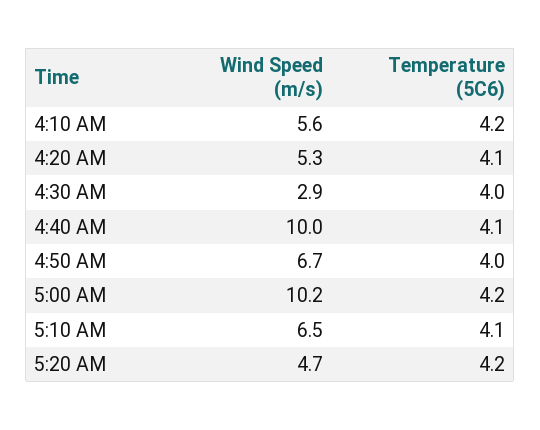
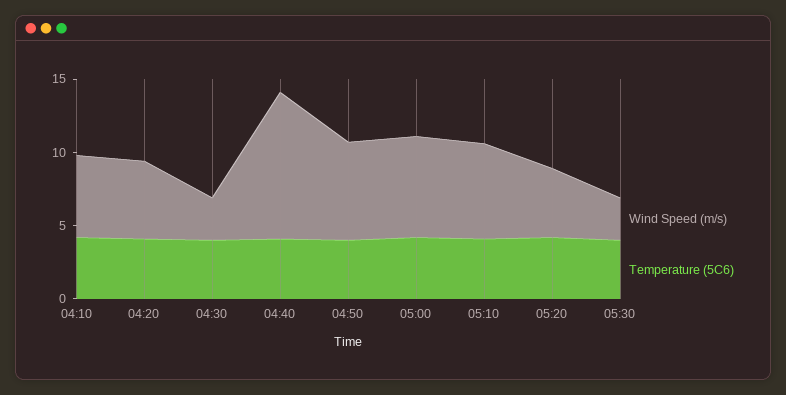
Wind Speed (m/s), 5:00 AM: 10.2 -> 7
Wind Speed (m/s), 05:30: none -> 3
Temperature (5C6), 05:30: none -> 4

